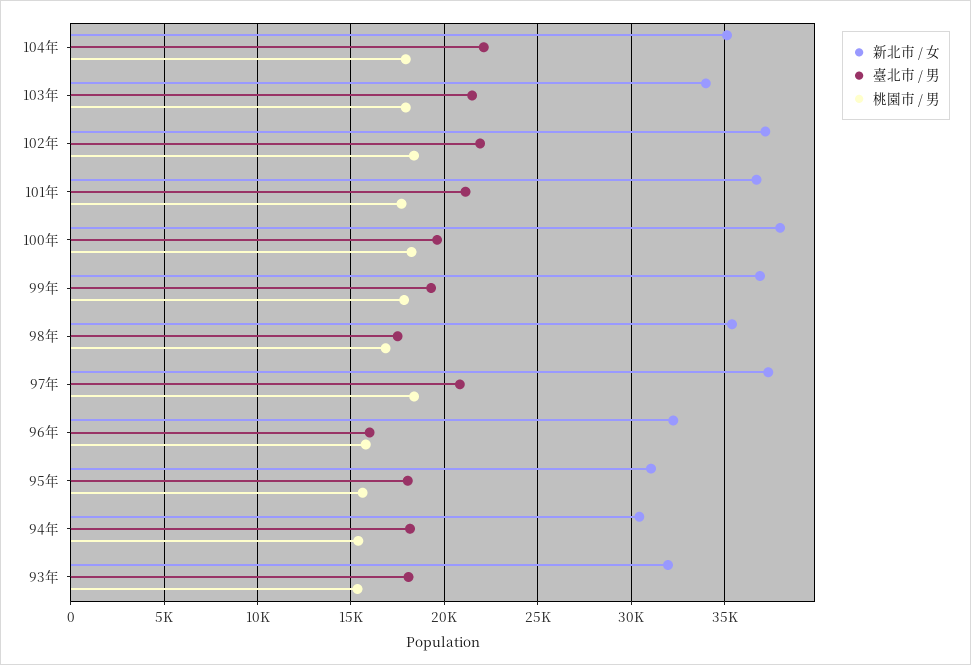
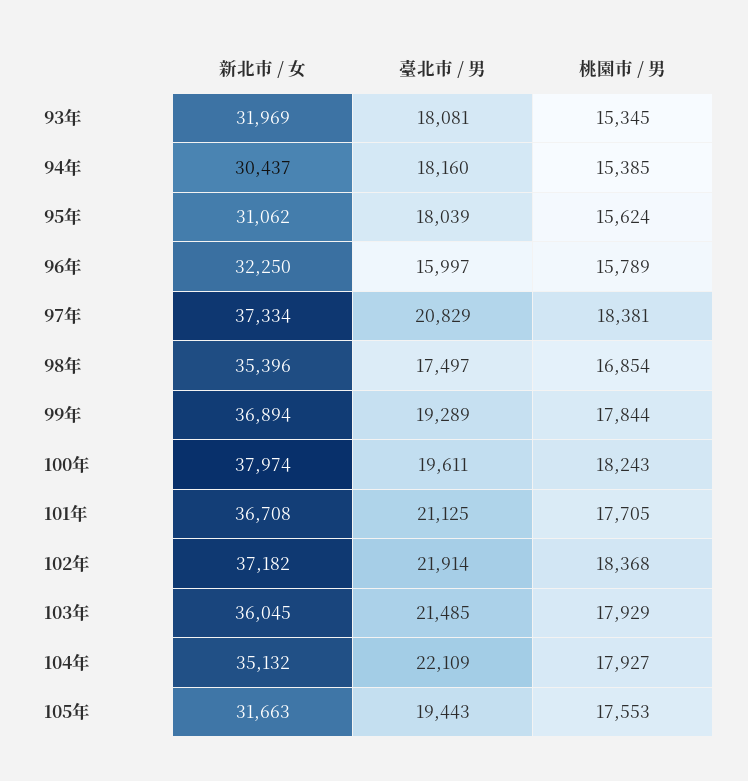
新北市 / 女, 103年: 34000 -> 36045
新北市 / 女, 105年: none -> 31663
臺北市 / 男, 105年: none -> 19443
桃園市 / 男, 105年: none -> 17553

